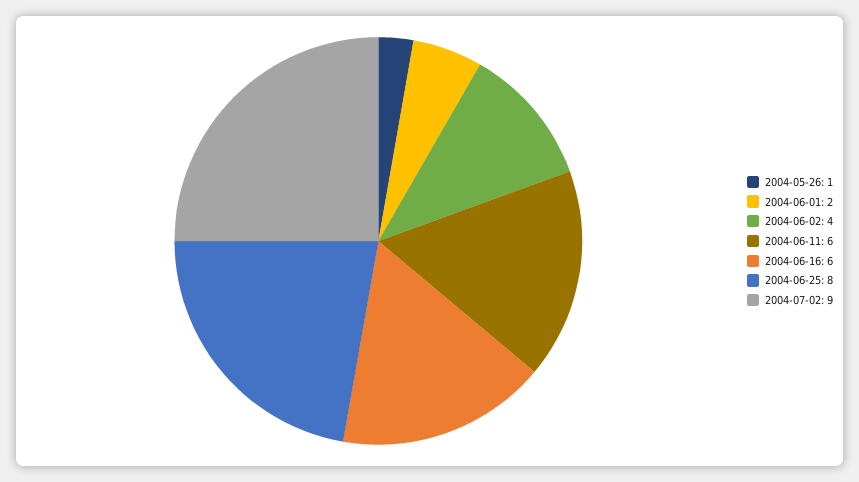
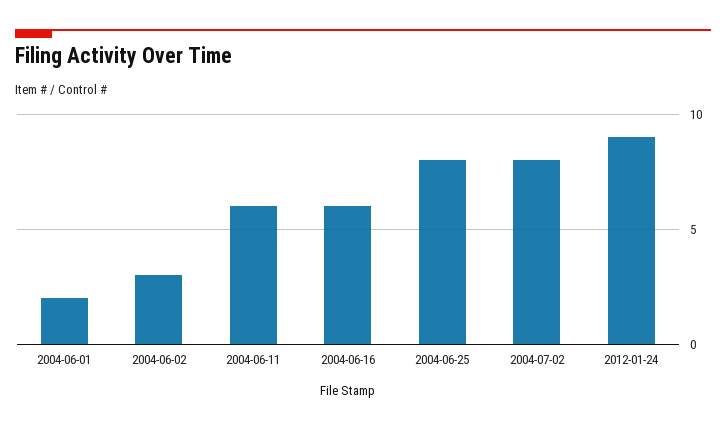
2004-05-26: 1 -> none
2004-06-02: 4 -> 3
2004-07-02: 9 -> 8
2012-01-24: none -> 9

